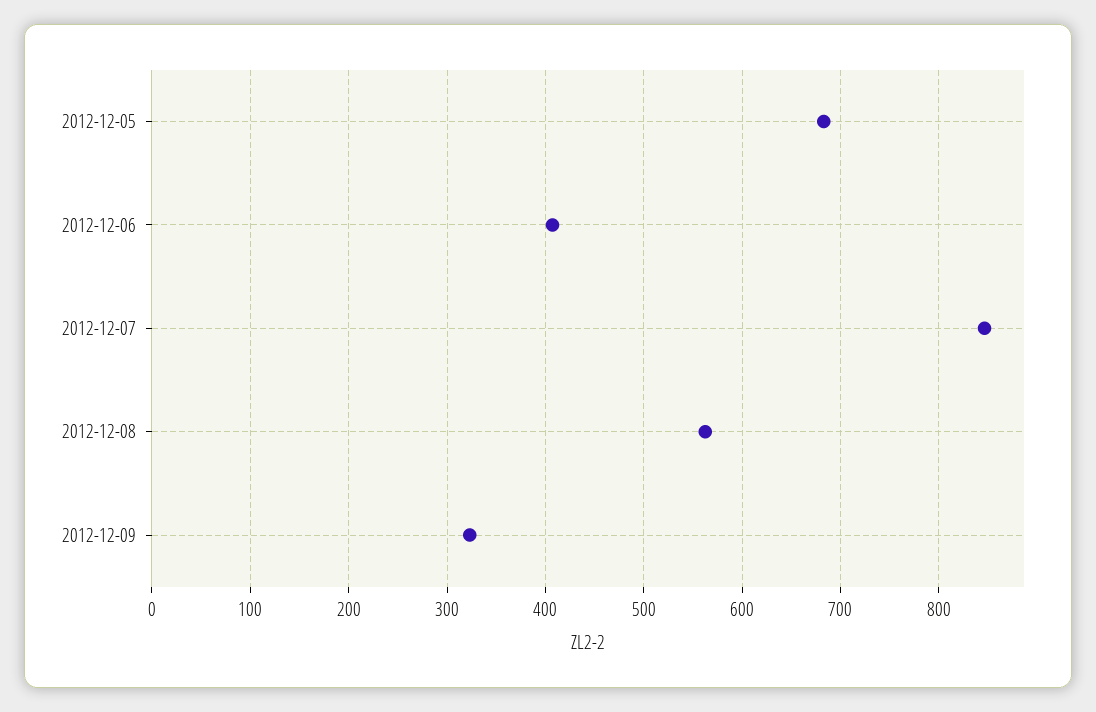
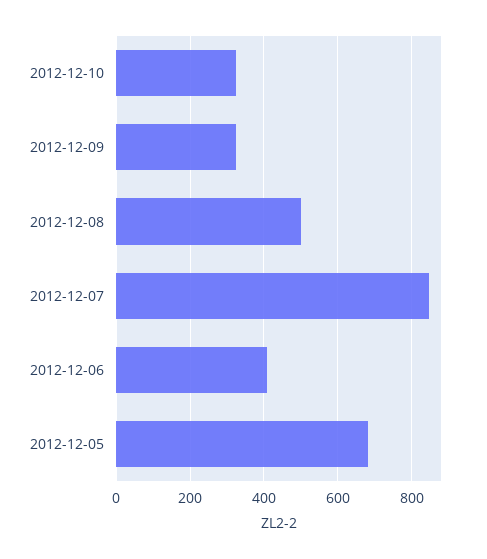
2012-12-08: 560 -> 500
2012-12-10: none -> 320

